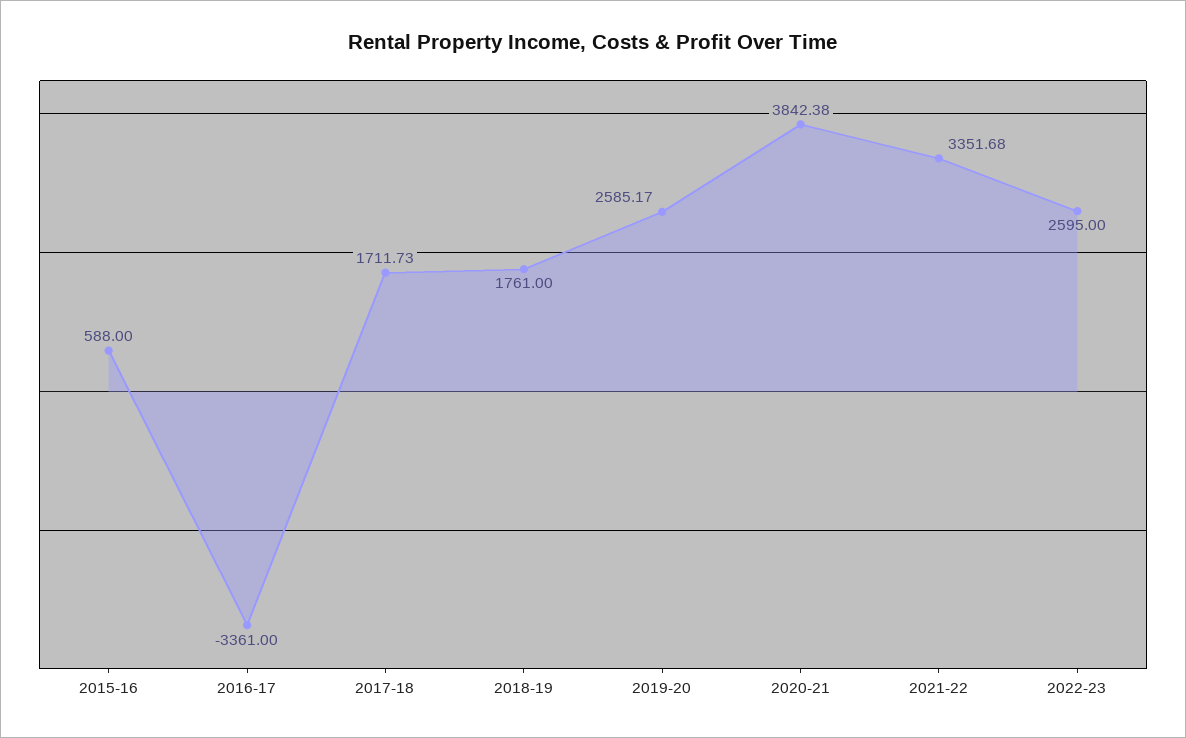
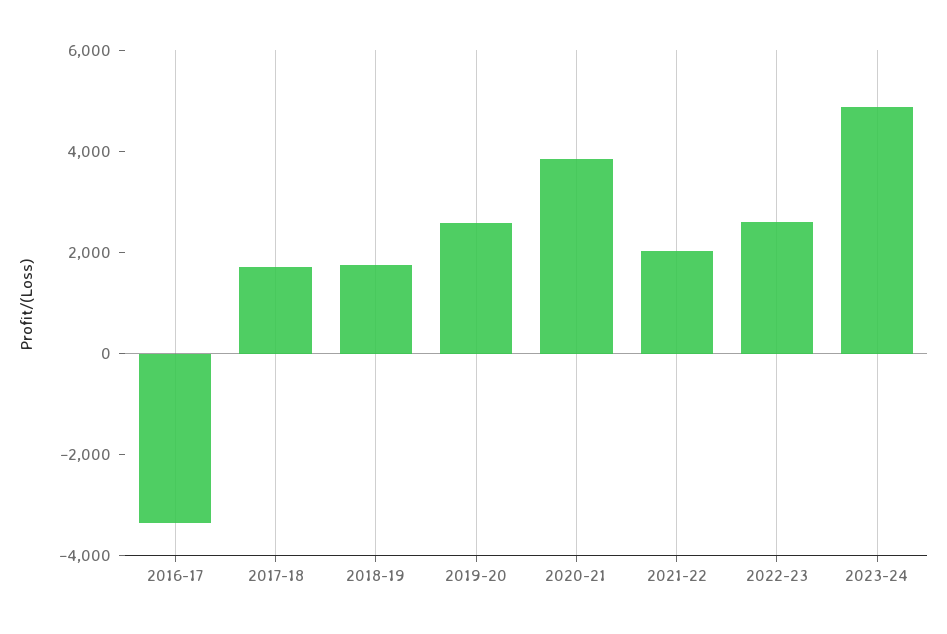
2015-16: 588 -> none
2021-22: 3351.68 -> 2000
2023-24: none -> 5000

